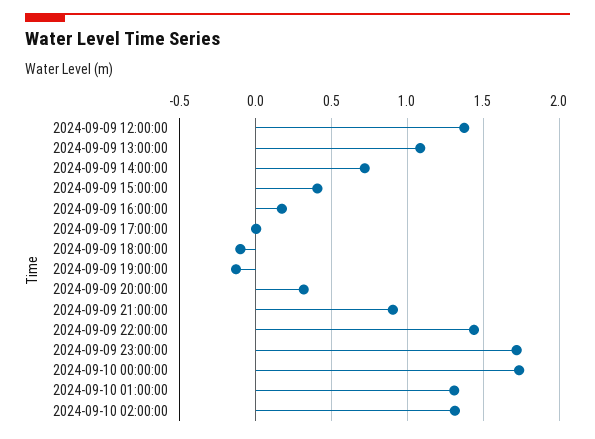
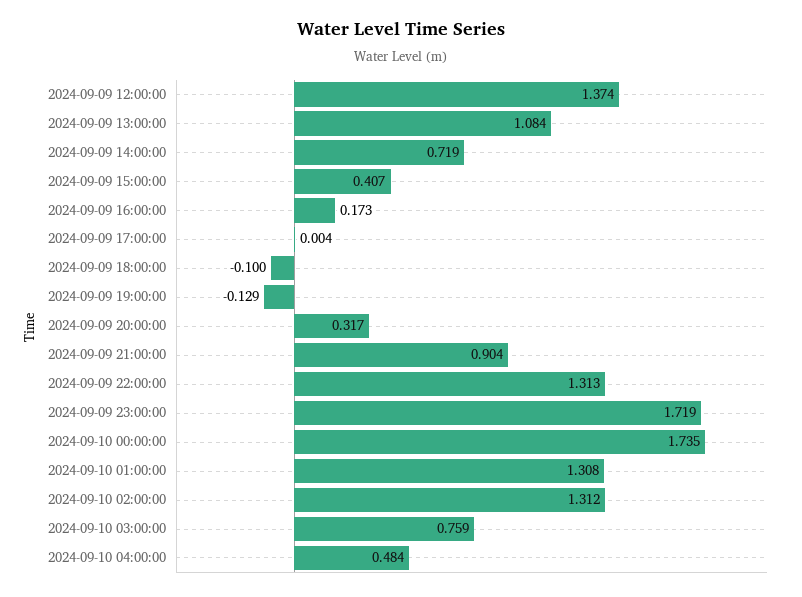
2024-09-09 22:00:00: 1.45 -> 1.313
2024-09-10 03:00:00: none -> 0.759
2024-09-10 04:00:00: none -> 0.484

